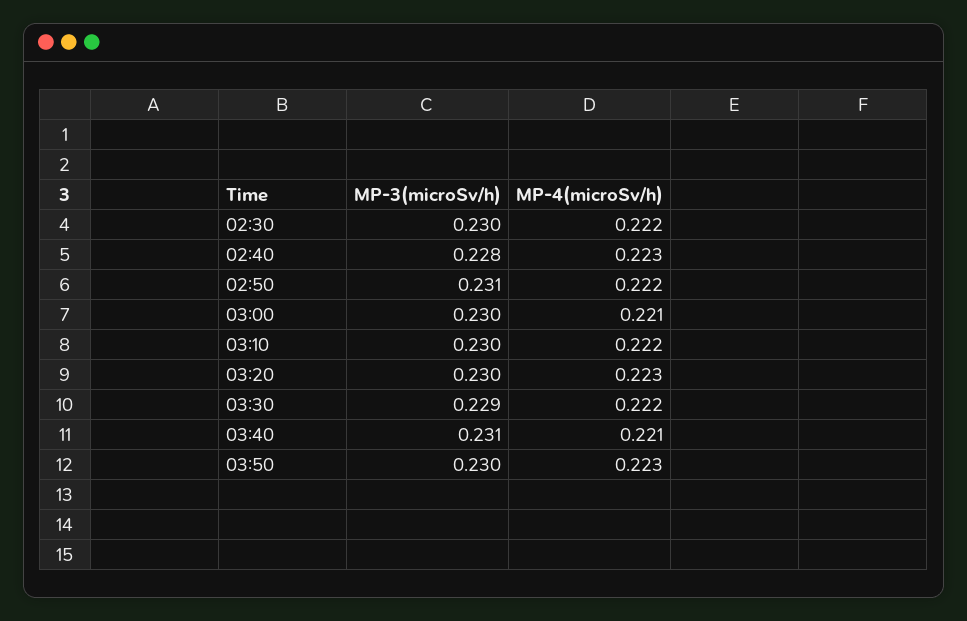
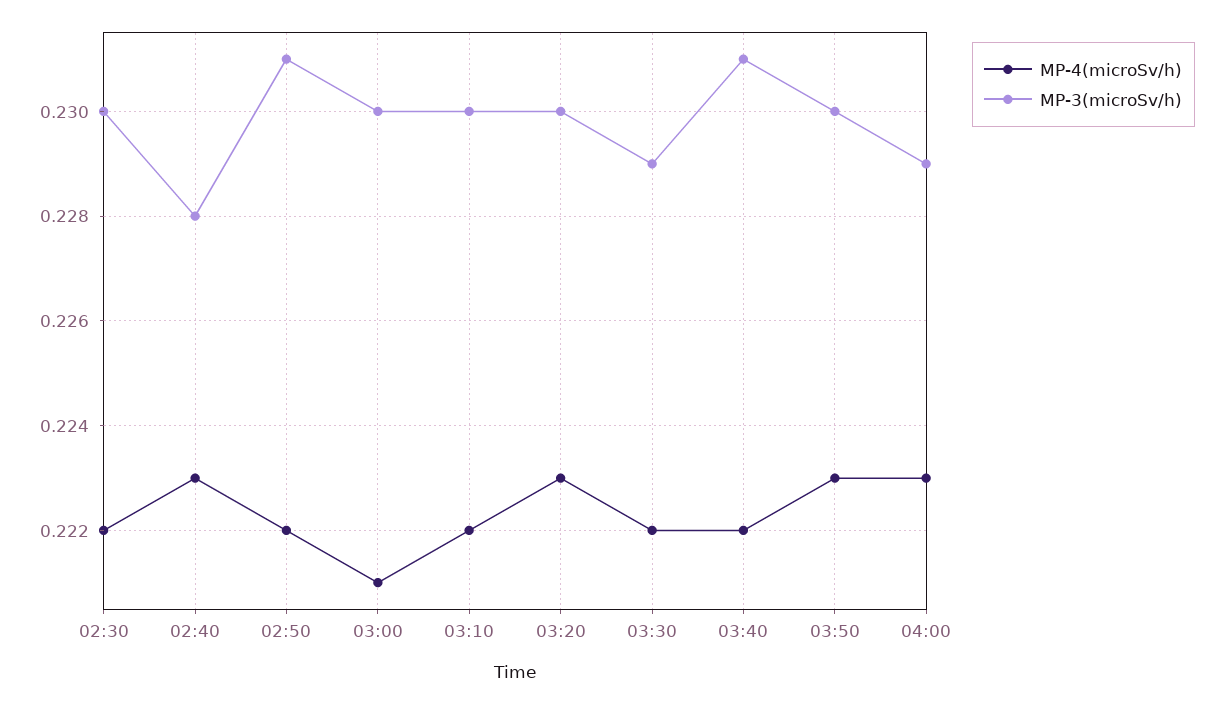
MP-4(microSv/h), 03:40: 0.221 -> 0.222
MP-4(microSv/h), 04:00: none -> 0.223
MP-3(microSv/h), 04:00: none -> 0.229

